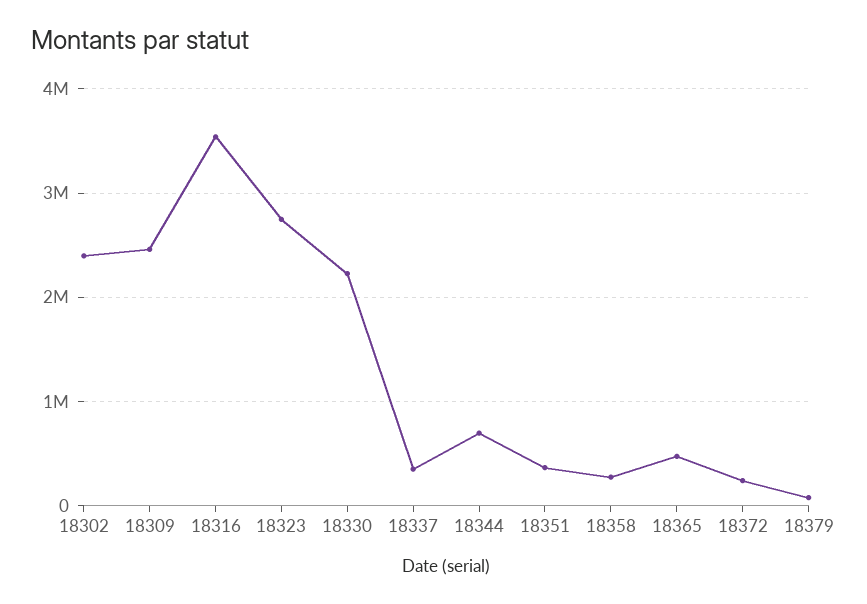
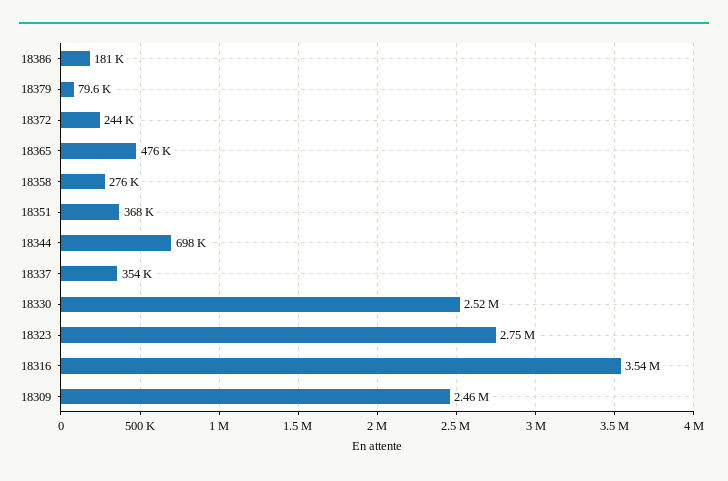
18302: 2400000 -> none
18330: 2200000 -> 2520000
18386: none -> 181000

